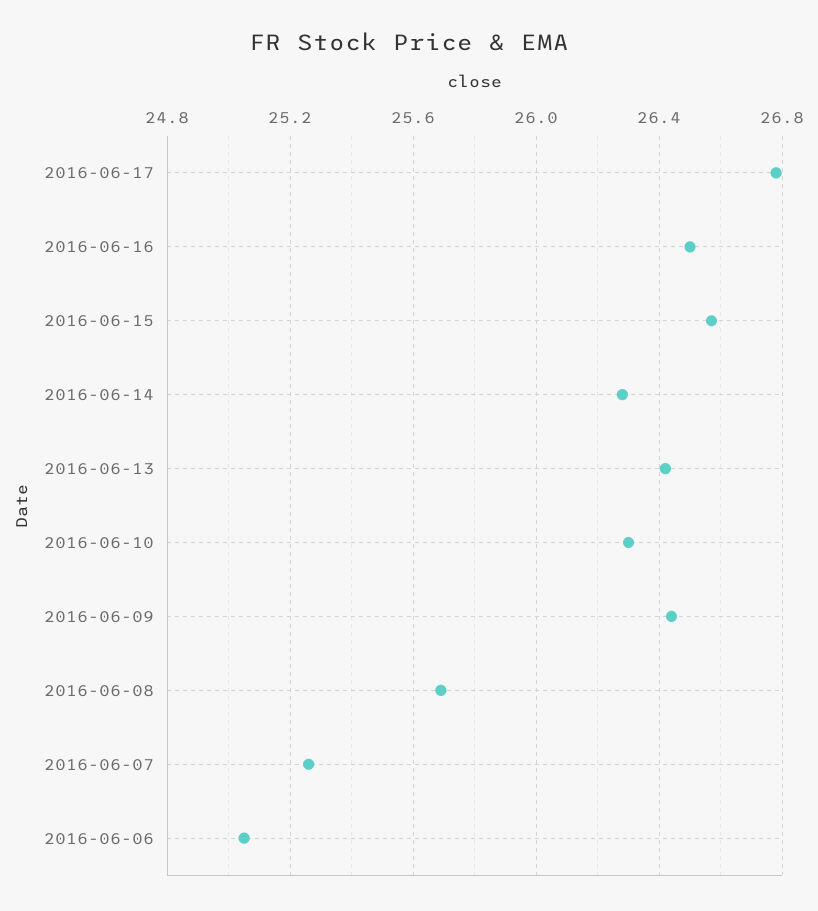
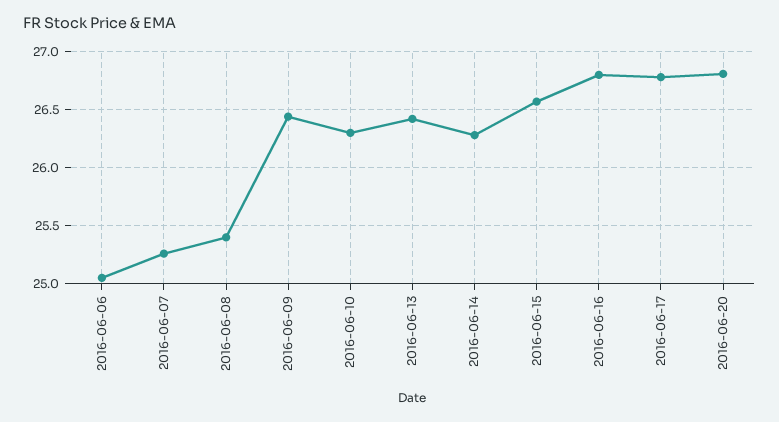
2016-06-16: 26.5 -> 26.8
2016-06-08: 25.7 -> 25.4
2016-06-20: none -> 26.8

